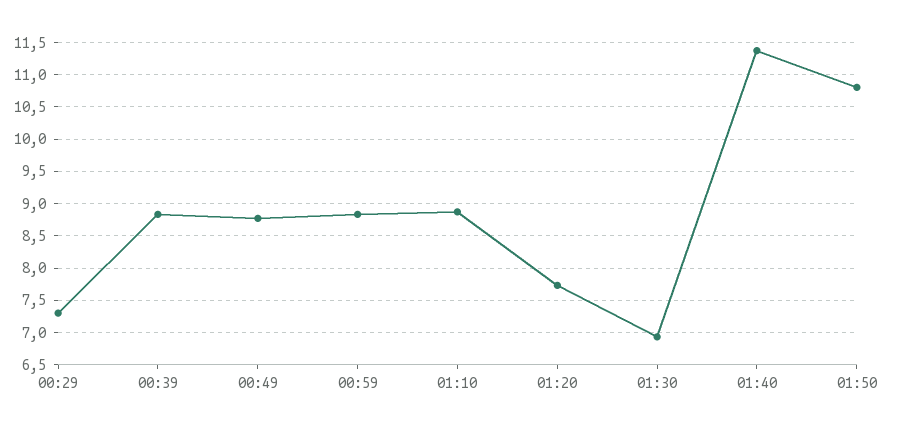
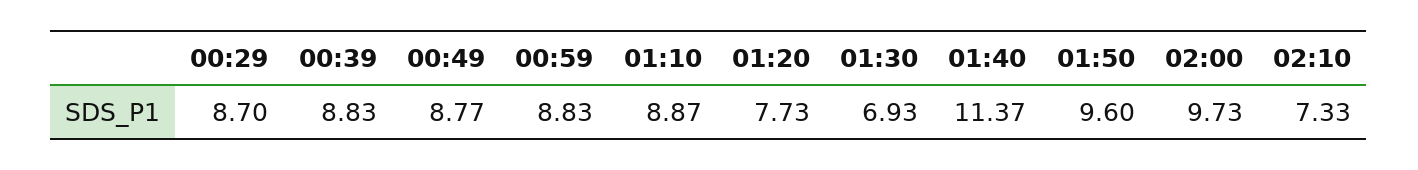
00:29: 7.3 -> 8.7
01:50: 10.8 -> 9.6
02:00: none -> 9.73
02:10: none -> 7.33

